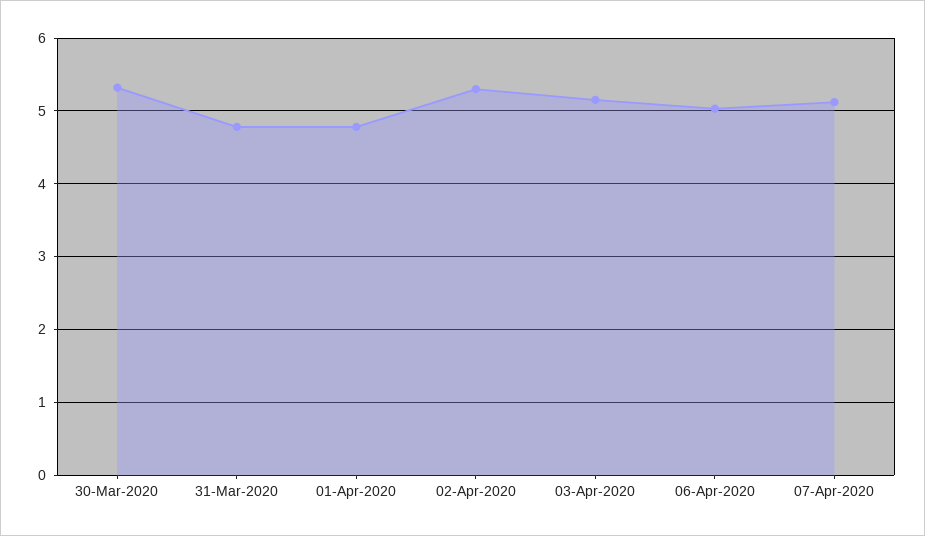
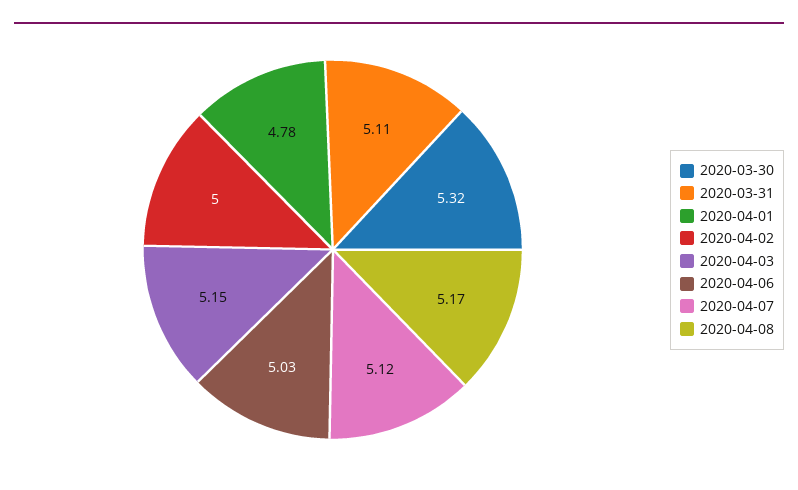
31-Mar-2020: 4.8 -> 5.11
02-Apr-2020: 5.3 -> 5
2020-04-08: none -> 5.17

